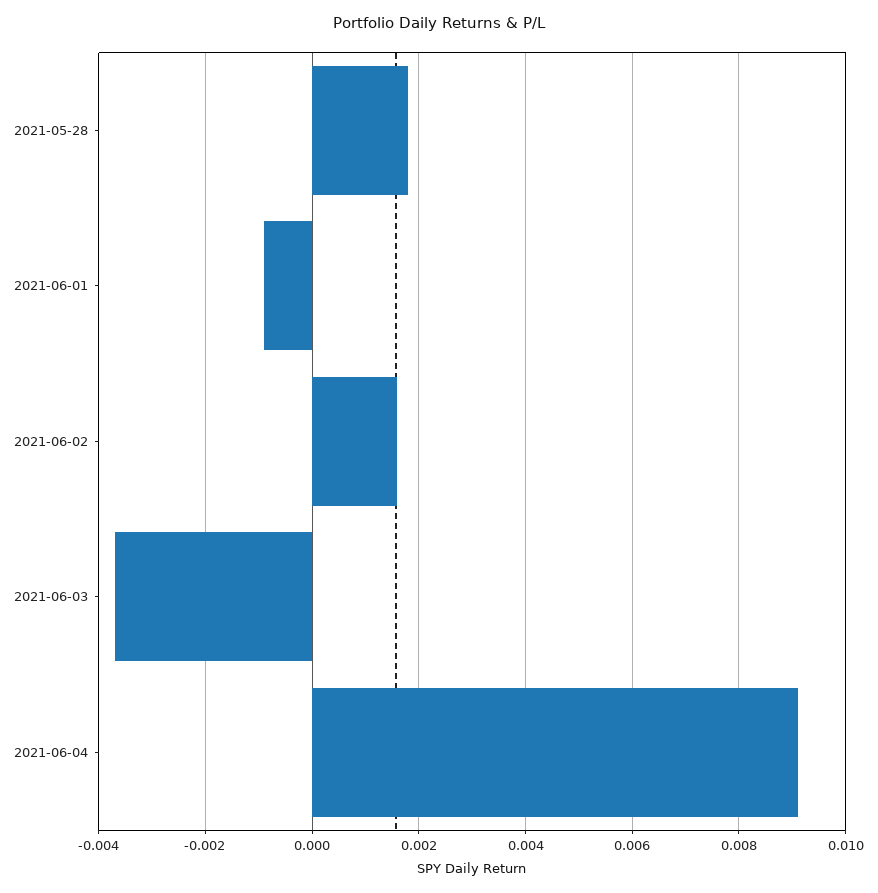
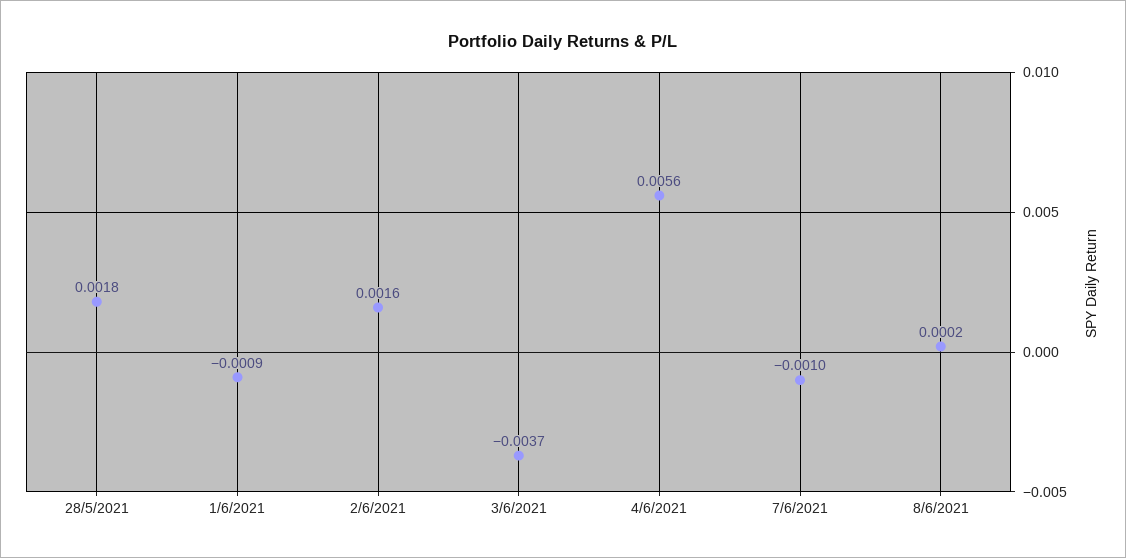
2021-06-04: 0.009 -> 0.0056
7/6/2021: none -> -0.001
8/6/2021: none -> 0.0002

